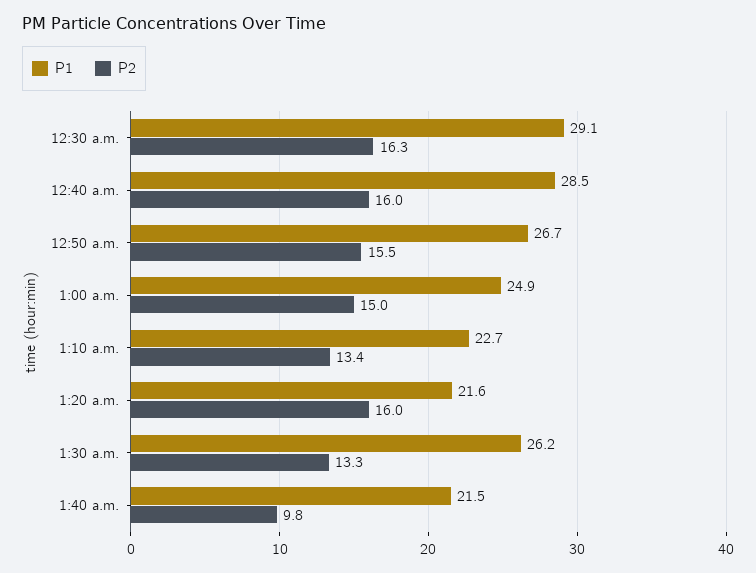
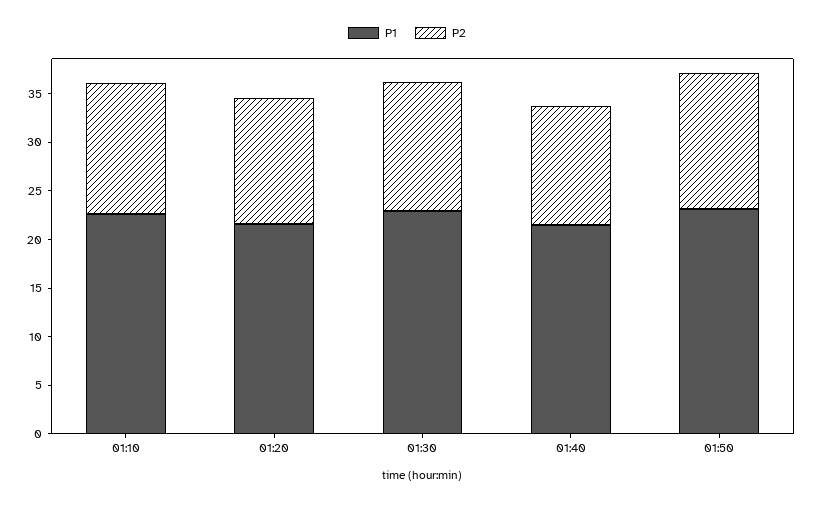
P1, 12:30 a.m.: 29.1 -> none
P2, 12:30 a.m.: 16.3 -> none
P1, 12:40 a.m.: 28.5 -> none
P2, 12:40 a.m.: 16 -> none
P1, 12:50 a.m.: 26.7 -> none
P2, 12:50 a.m.: 15.5 -> none
P1, 1:00 a.m.: 24.9 -> none
P2, 1:00 a.m.: 15 -> none
P2, 1:20 a.m.: 16 -> 13
P1, 1:30 a.m.: 26.2 -> 23
P2, 1:40 a.m.: 9.8 -> 12
P1, 01:50: none -> 23
P2, 01:50: none -> 14

